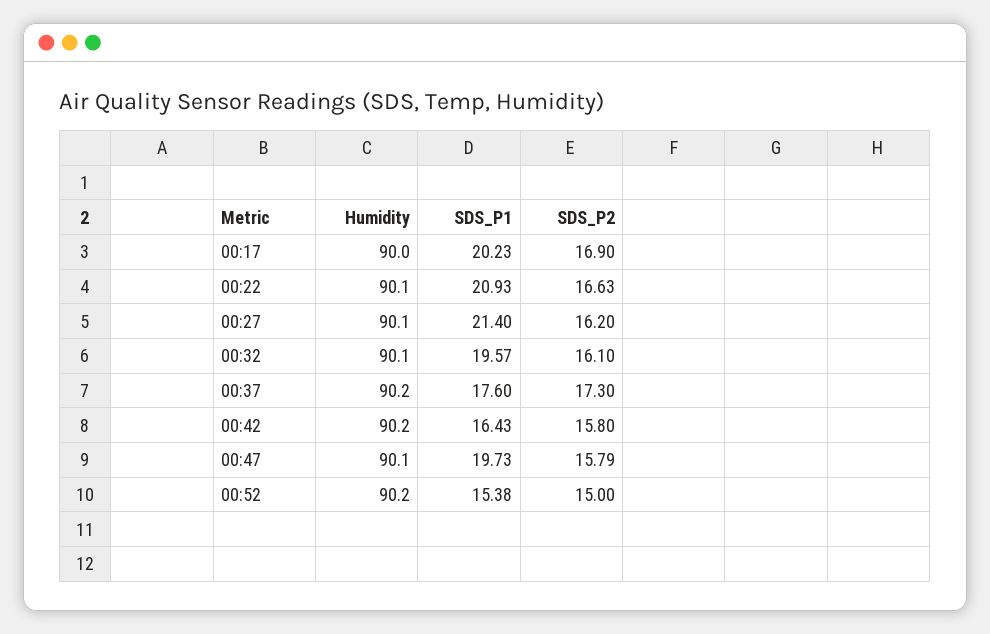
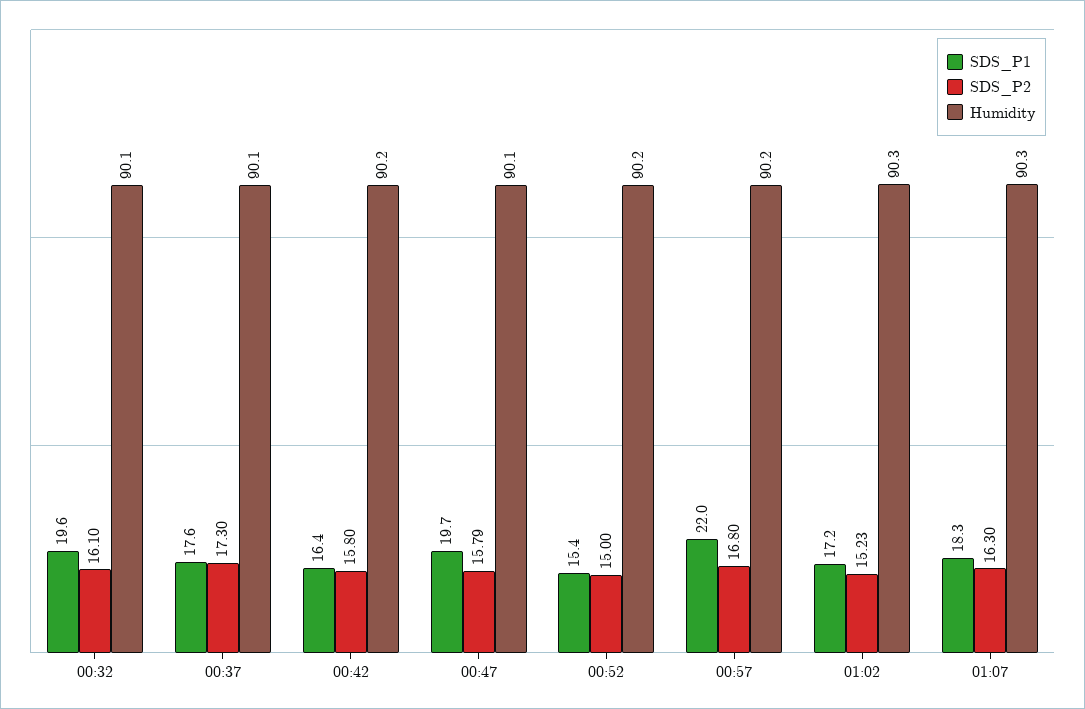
Humidity, 00:17: 90 -> none
SDS_P1, 00:17: 20.23 -> none
SDS_P2, 00:17: 16.9 -> none
Humidity, 00:22: 90.1 -> none
SDS_P1, 00:22: 20.93 -> none
SDS_P2, 00:22: 16.63 -> none
Humidity, 00:27: 90.1 -> none
SDS_P1, 00:27: 21.4 -> none
SDS_P2, 00:27: 16.2 -> none
Humidity, 00:37: 90.2 -> 90.1
SDS_P1, 00:57: none -> 22
SDS_P2, 00:57: none -> 16.8
Humidity, 00:57: none -> 90.2
SDS_P1, 01:02: none -> 17.2
SDS_P2, 01:02: none -> 15.23
Humidity, 01:02: none -> 90.3
SDS_P1, 01:07: none -> 18.3
SDS_P2, 01:07: none -> 16.3
Humidity, 01:07: none -> 90.3

